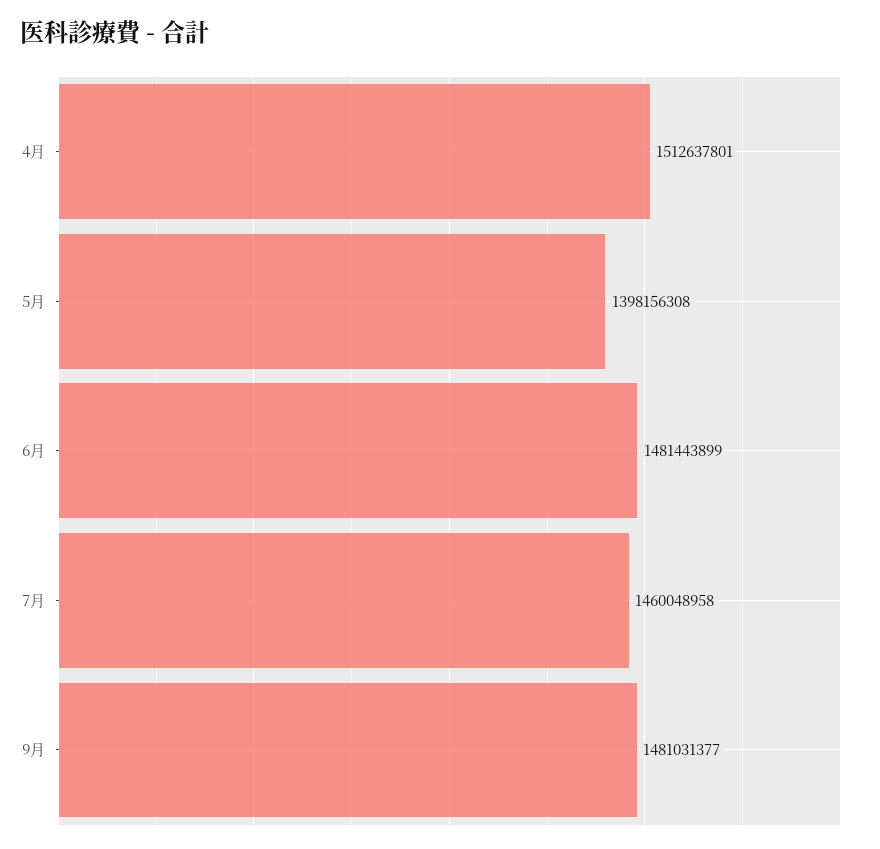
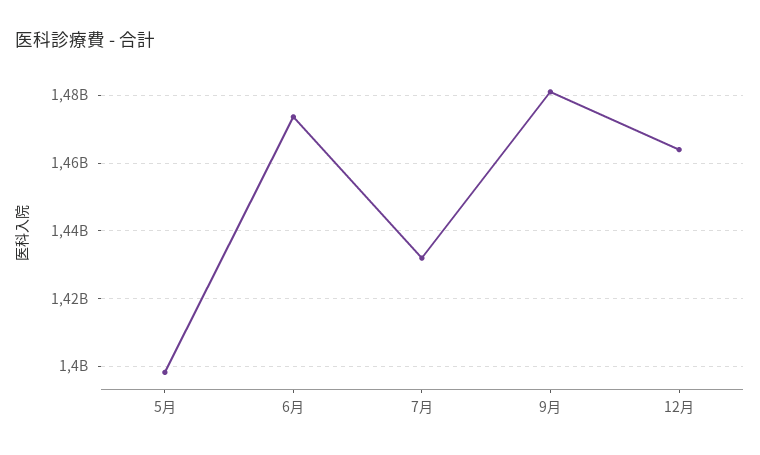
4月: 1512637801 -> none
6月: 1481443899 -> 1474000000
7月: 1460048958 -> 1432000000
12月: none -> 1464000000

